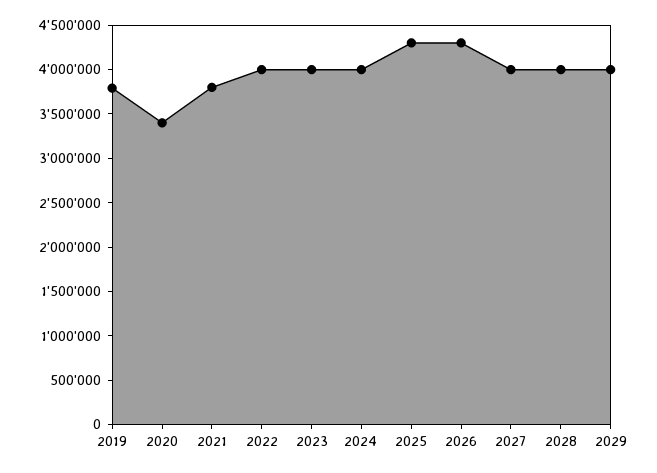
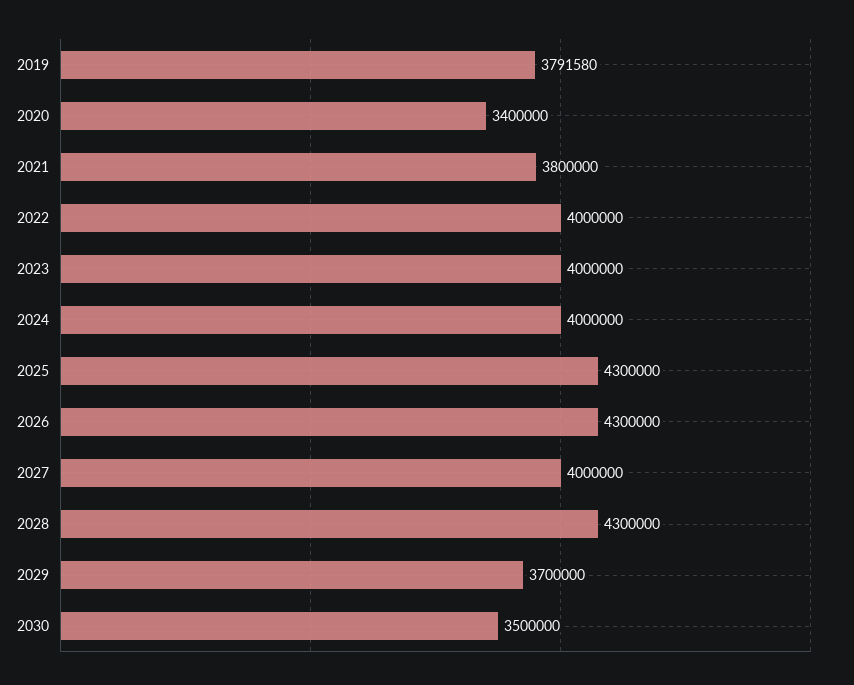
2028: 4000000 -> 4300000
2029: 4000000 -> 3700000
2030: none -> 3500000

